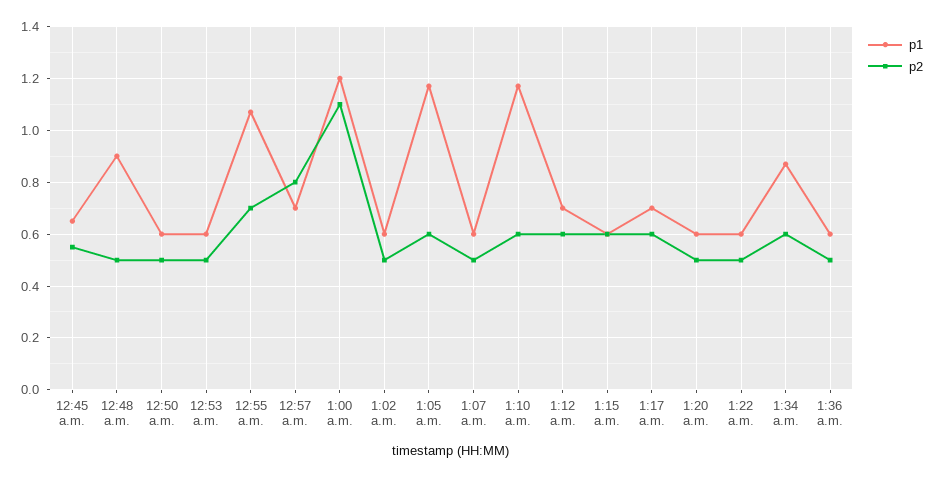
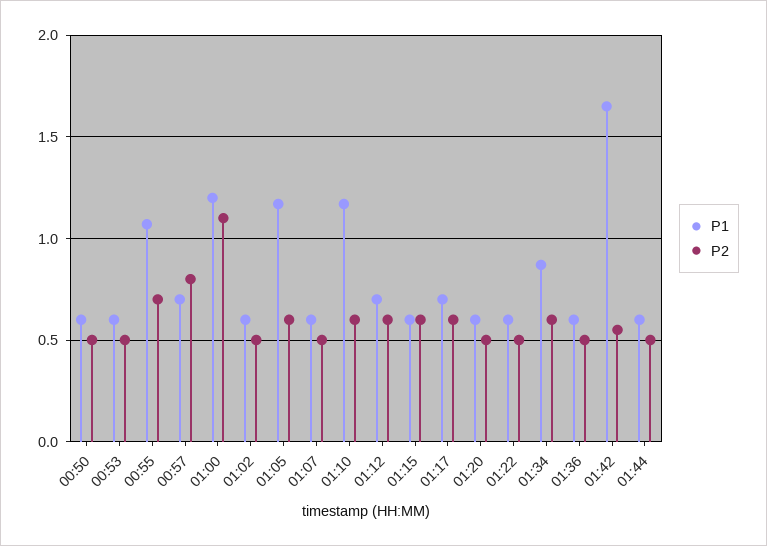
p1, 12:45 a.m.: 0.65 -> none
p2, 12:45 a.m.: 0.55 -> none
p1, 12:48 a.m.: 0.9 -> none
p2, 12:48 a.m.: 0.5 -> none
p1, 01:42: none -> 1.65
p2, 01:42: none -> 0.55
p1, 01:44: none -> 0.6
p2, 01:44: none -> 0.5

